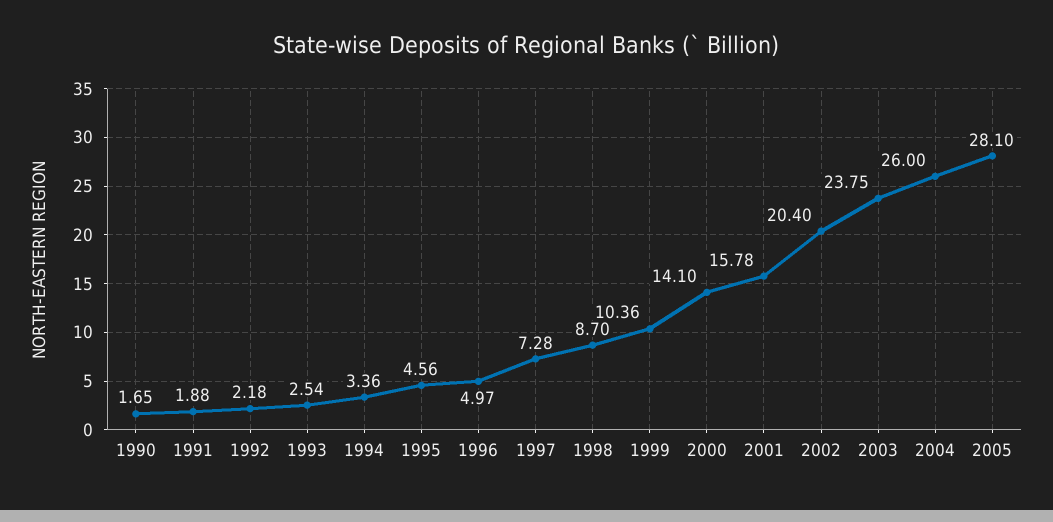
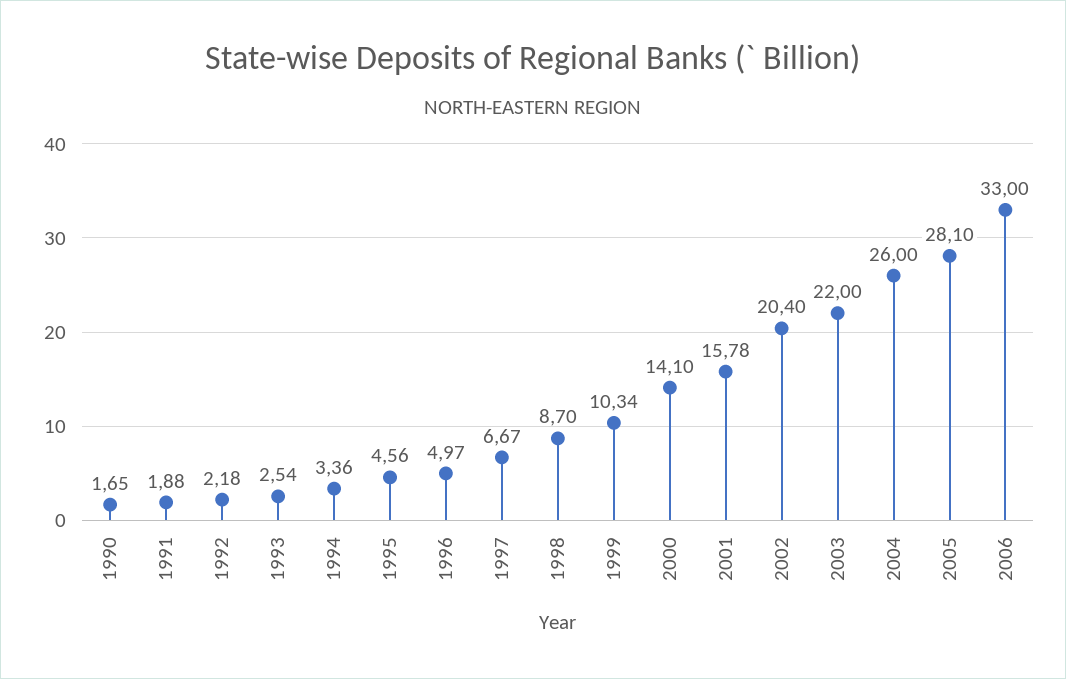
1997: 7.28 -> 6.67
1999: 10.36 -> 10.34
2003: 23.75 -> 22
2006: none -> 33

